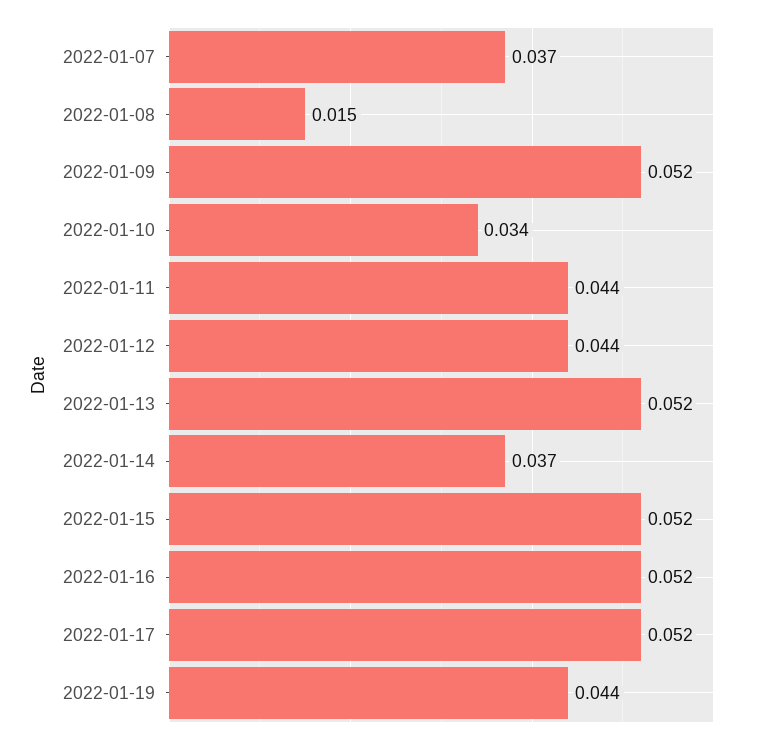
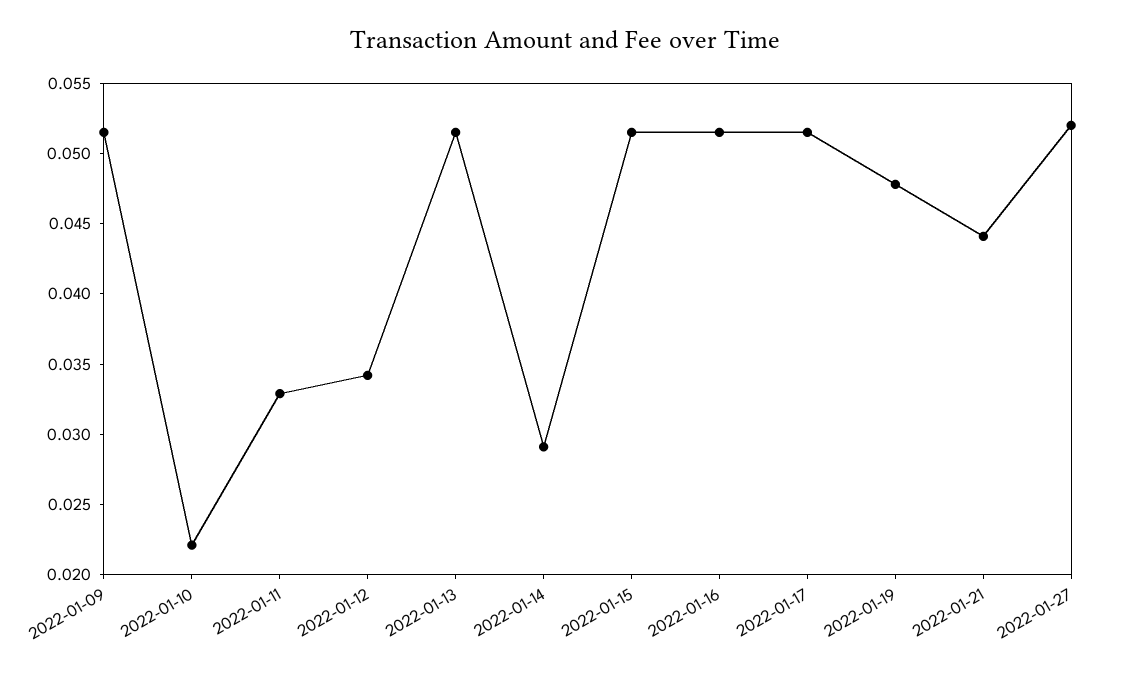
2022-01-07: 0.037 -> none
2022-01-08: 0.015 -> none
2022-01-10: 0.034 -> 0.022
2022-01-11: 0.044 -> 0.033
2022-01-12: 0.044 -> 0.034
2022-01-14: 0.037 -> 0.029
2022-01-19: 0.044 -> 0.048
2022-01-21: none -> 0.044
2022-01-27: none -> 0.052

